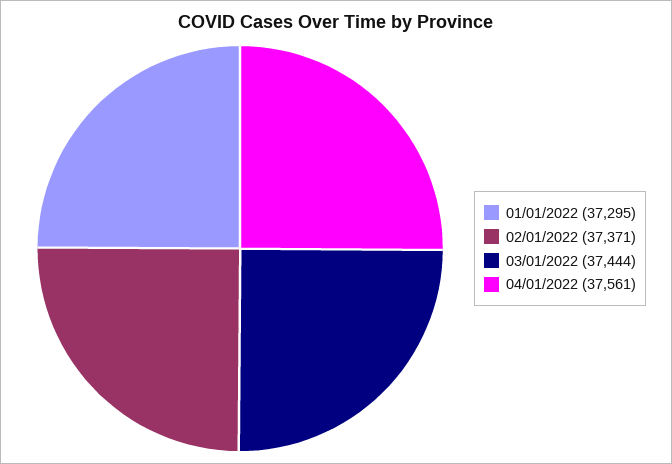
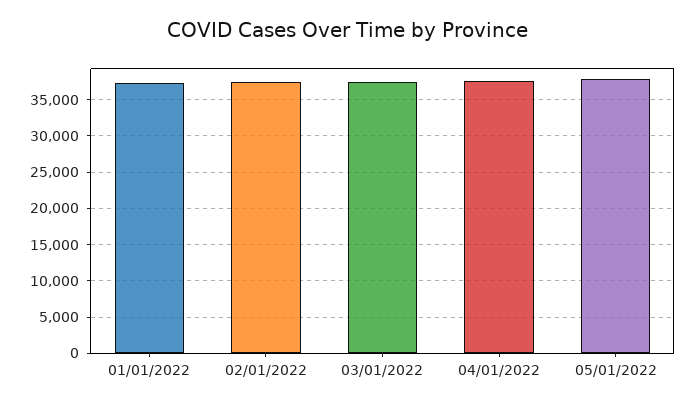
05/01/2022: none -> 38000

